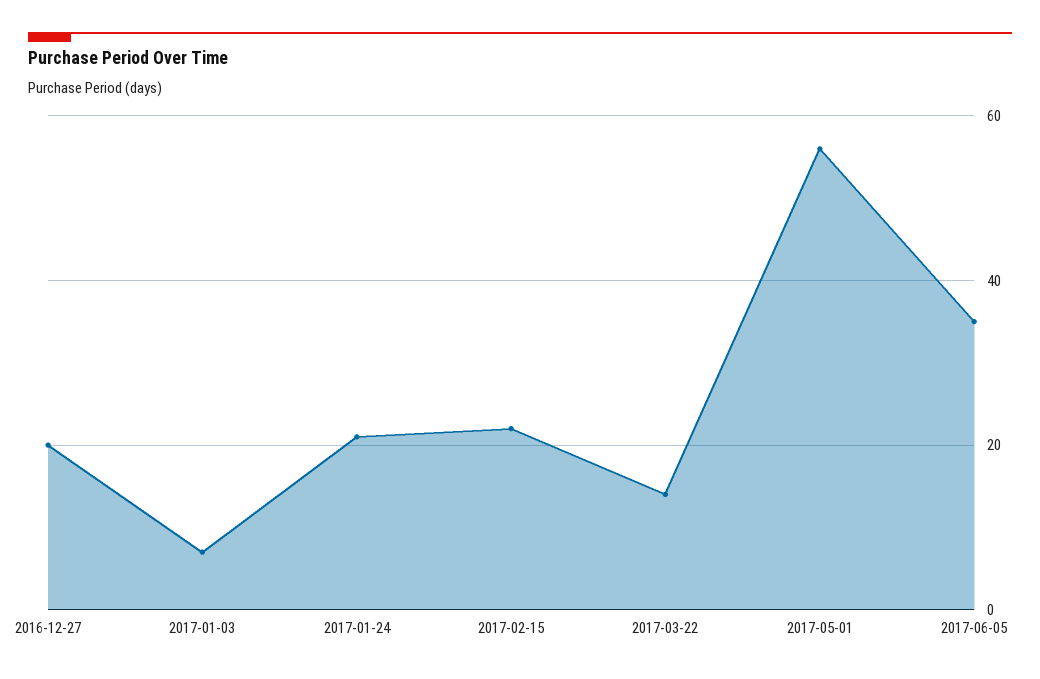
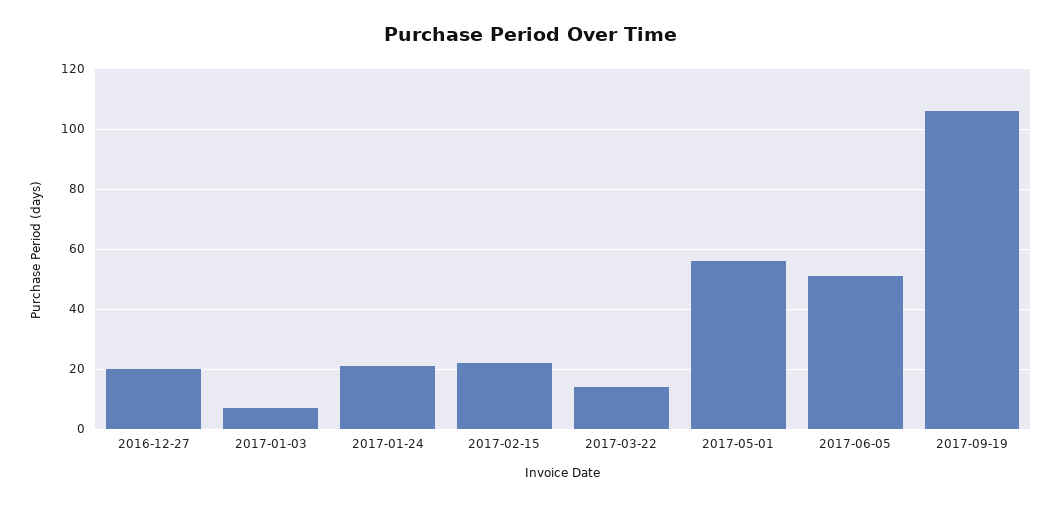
2017-06-05: 35 -> 50
2017-09-19: none -> 105

